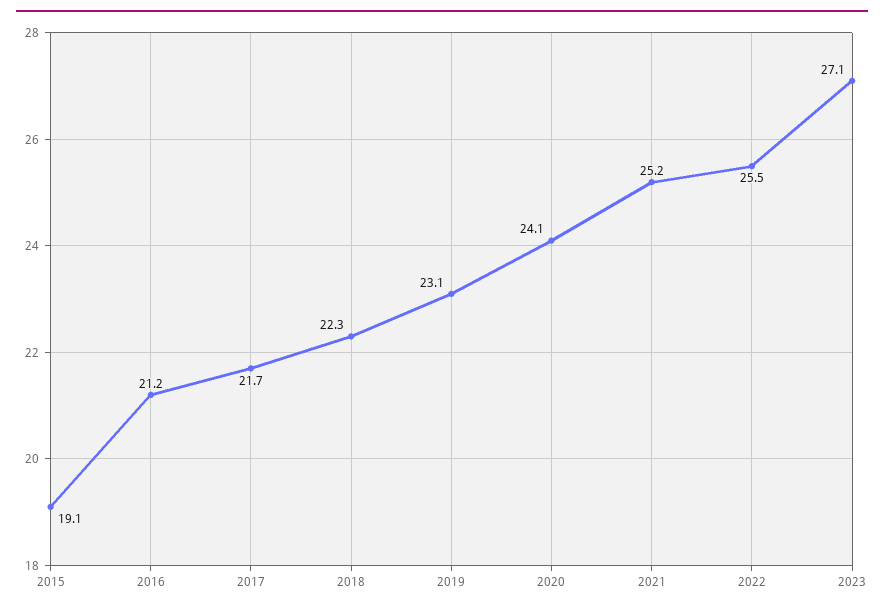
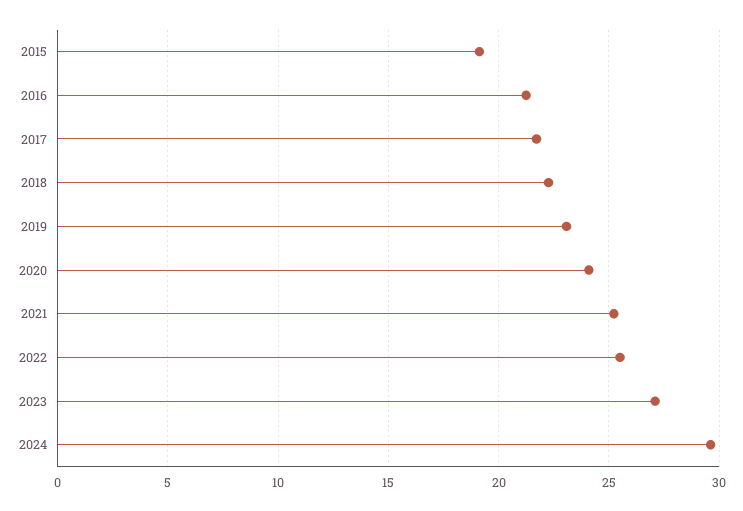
2024: none -> 29.5

